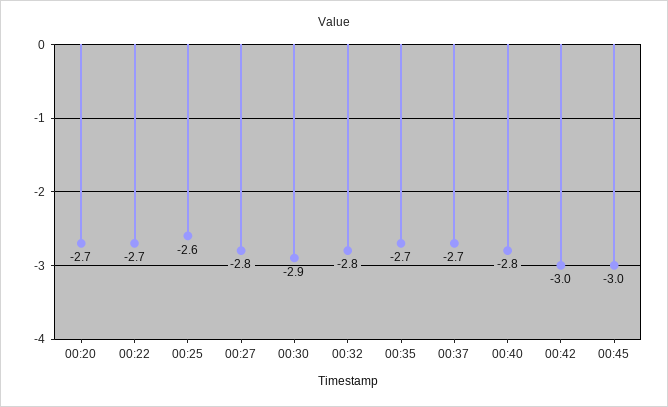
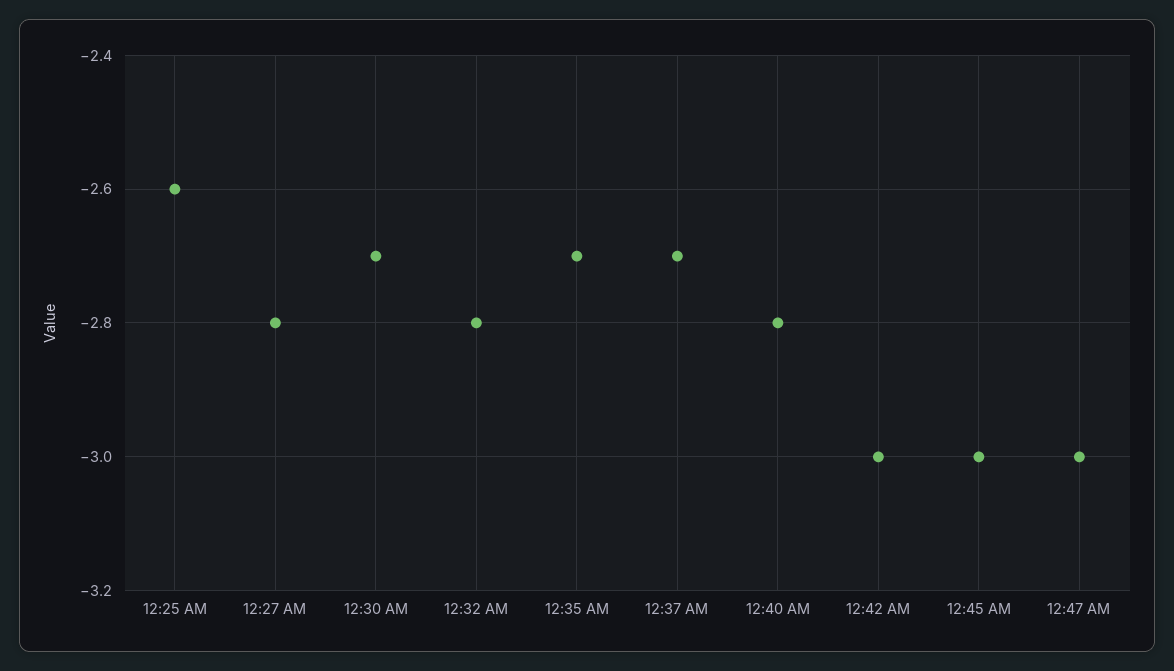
00:20: -2.7 -> none
00:22: -2.7 -> none
00:30: -2.9 -> -2.7
12:47 AM: none -> -3

